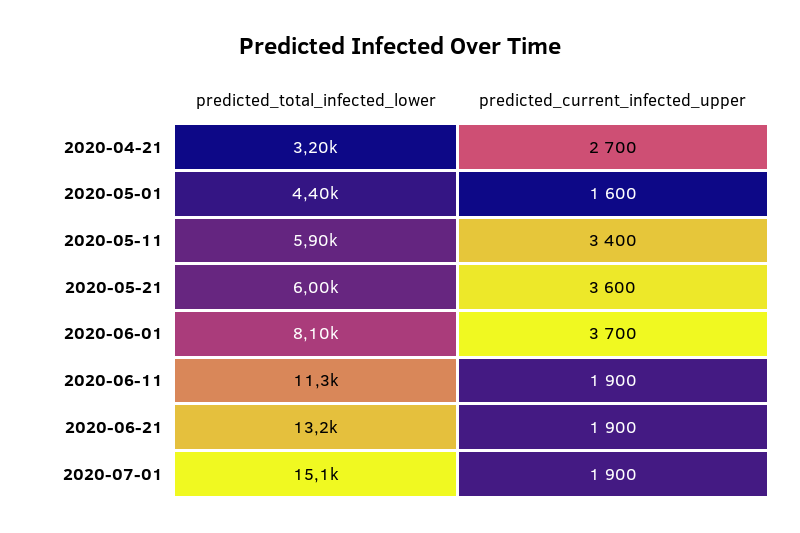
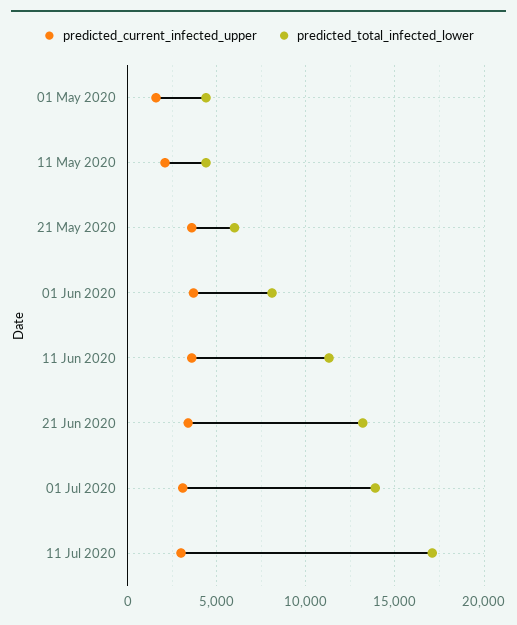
predicted_total_infected_lower, 2020-04-21: 3200 -> none
predicted_current_infected_upper, 2020-04-21: 2700 -> none
predicted_total_infected_lower, 2020-05-11: 5900 -> 4500
predicted_current_infected_upper, 2020-05-11: 3400 -> 2000
predicted_current_infected_upper, 2020-06-11: 1900 -> 3500
predicted_current_infected_upper, 2020-06-21: 1900 -> 3500
predicted_total_infected_lower, 2020-07-01: 15100 -> 14000
predicted_current_infected_upper, 2020-07-01: 1900 -> 3000
predicted_current_infected_upper, 11 Jul 2020: none -> 3000
predicted_total_infected_lower, 11 Jul 2020: none -> 17000

